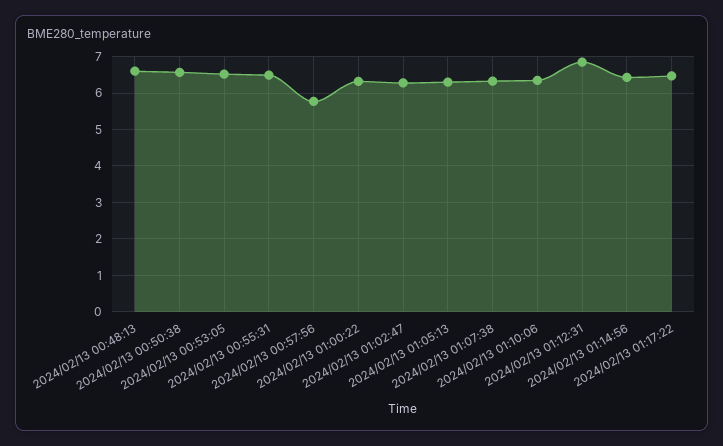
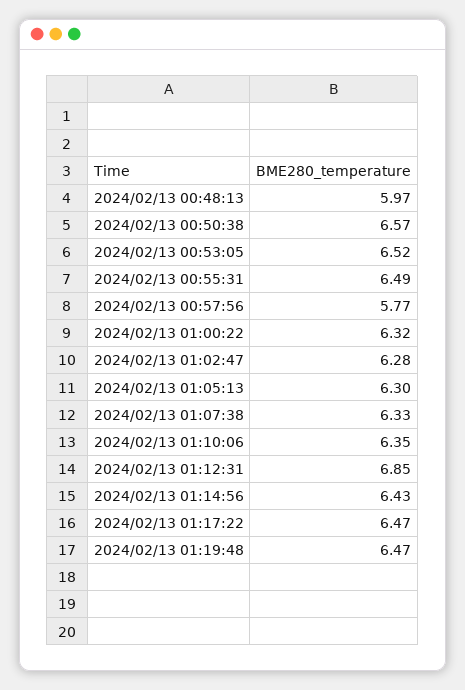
2024/02/13 00:48:13: 6.6 -> 5.97
2024/02/13 01:19:48: none -> 6.47

